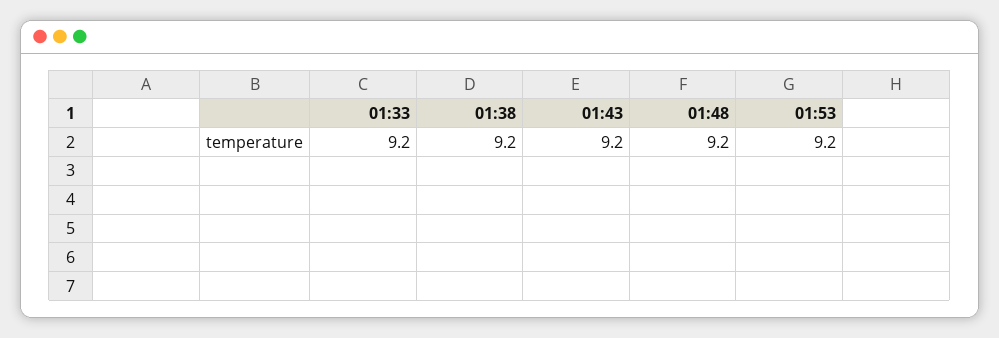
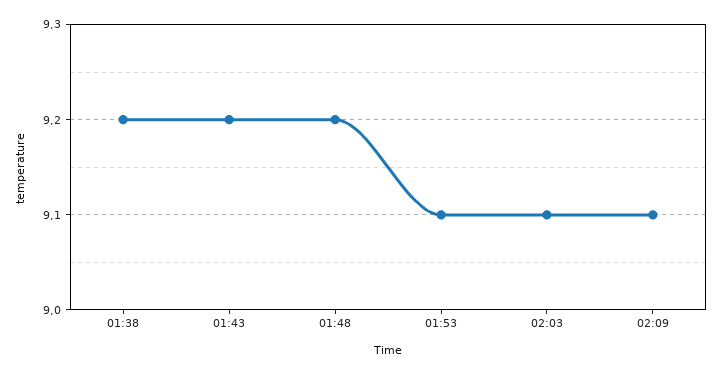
01:33: 9.2 -> none
01:53: 9.2 -> 9.1
02:03: none -> 9.1
02:09: none -> 9.1

